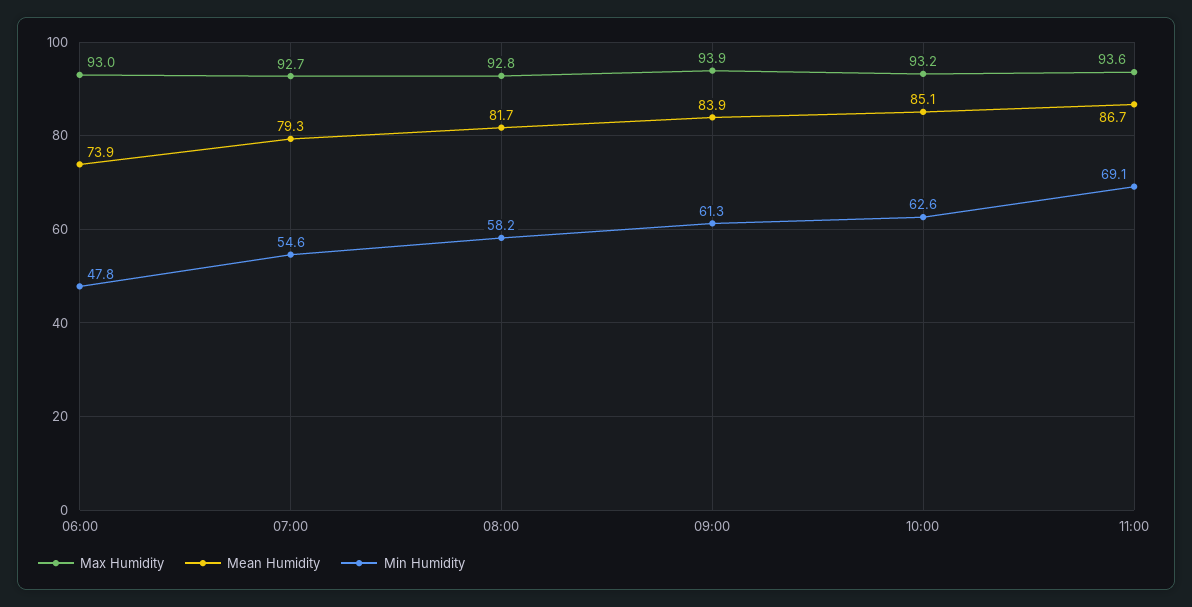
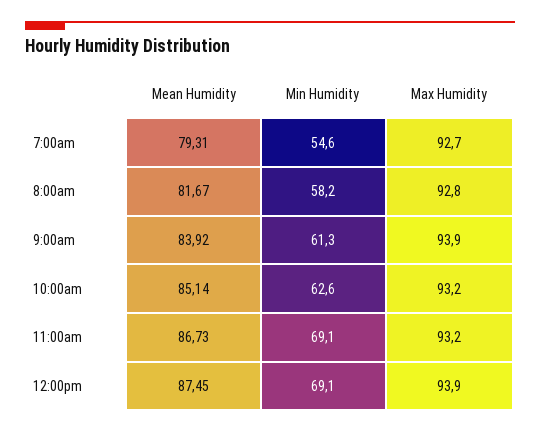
Max Humidity, 06:00: 93 -> none
Mean Humidity, 06:00: 73.9 -> none
Min Humidity, 06:00: 47.8 -> none
Max Humidity, 11:00: 93.6 -> 93.2
Mean Humidity, 12:00pm: none -> 87.45
Min Humidity, 12:00pm: none -> 69.1
Max Humidity, 12:00pm: none -> 93.9

